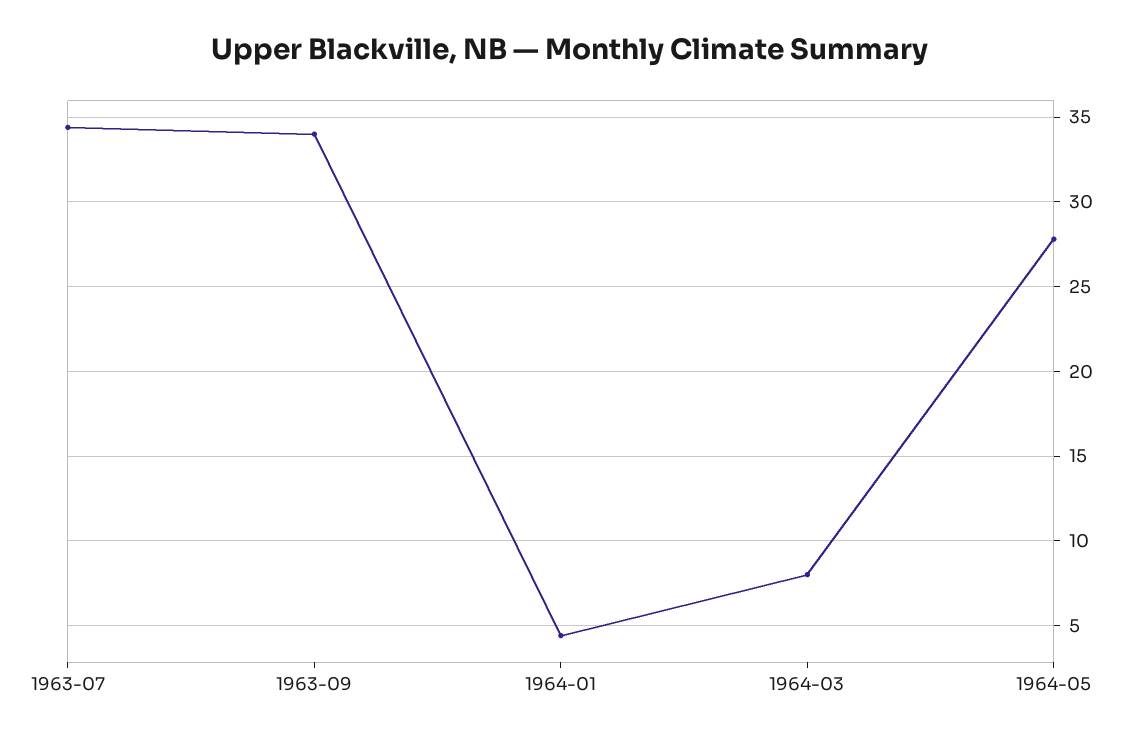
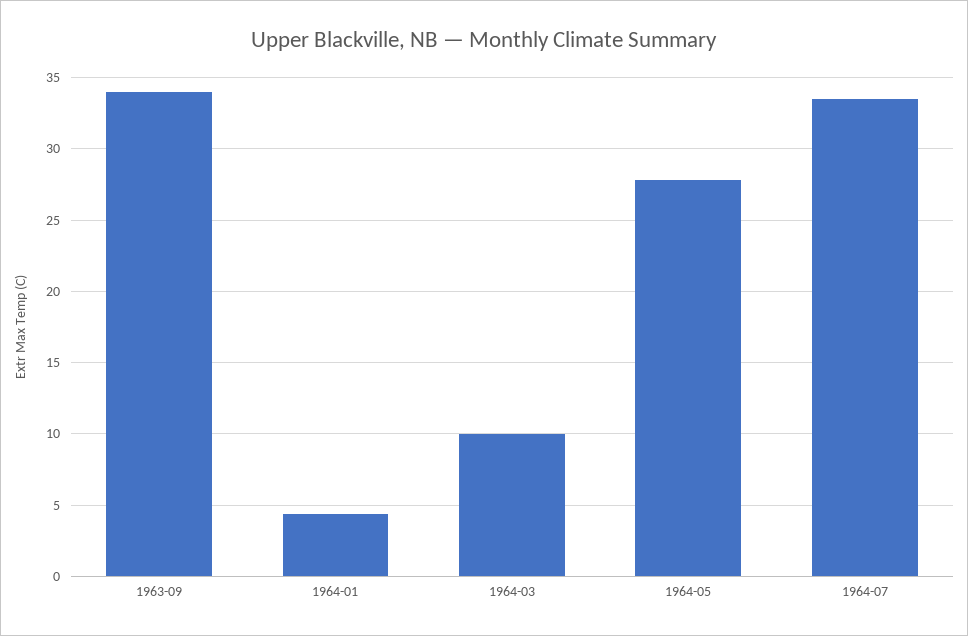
1963-07: 34.5 -> none
1964-03: 8 -> 10
1964-07: none -> 33.5

